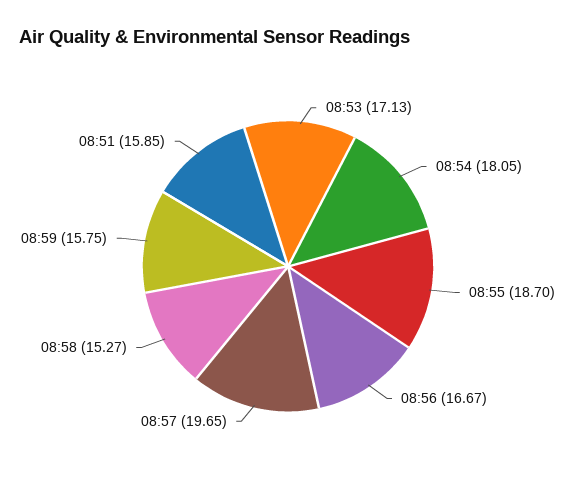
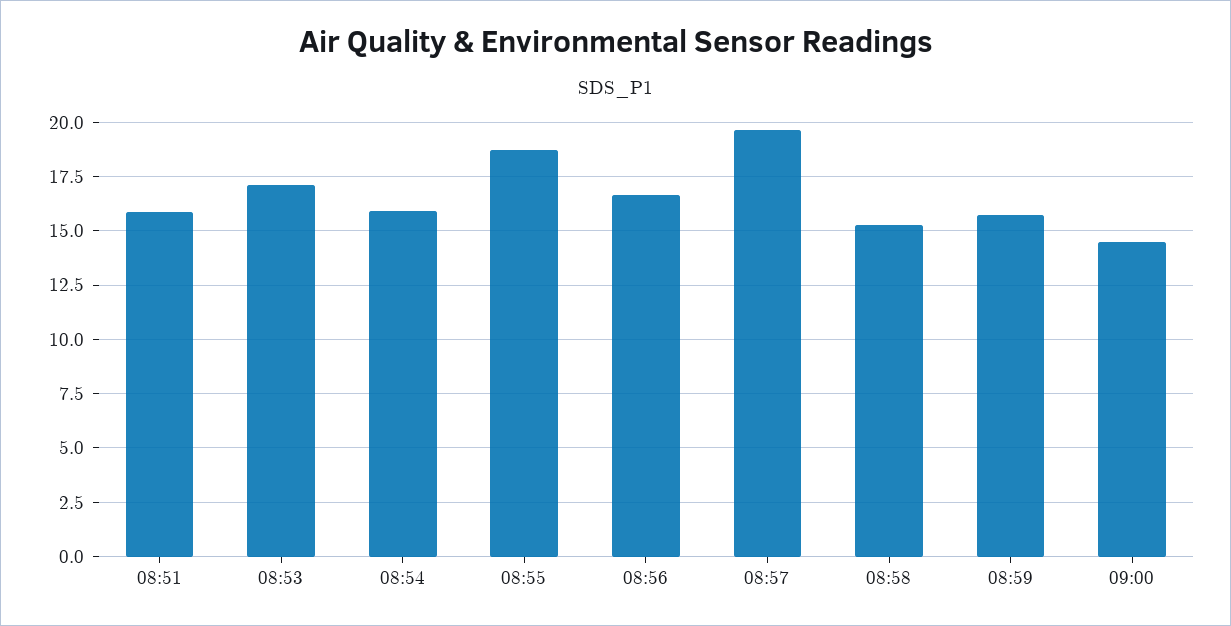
08:54: 18.05 -> 16
09:00: none -> 14.5

